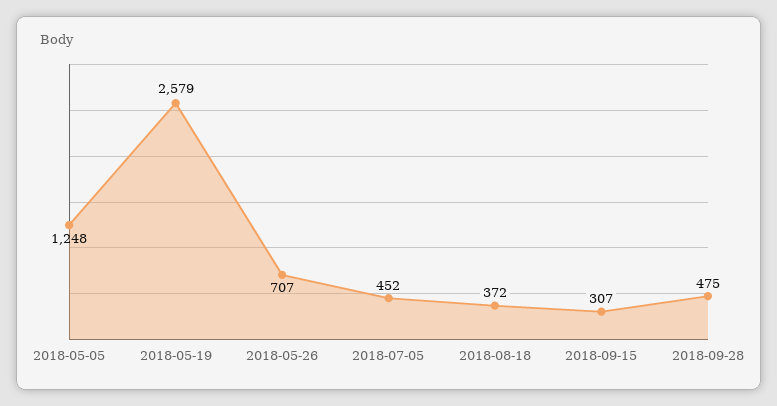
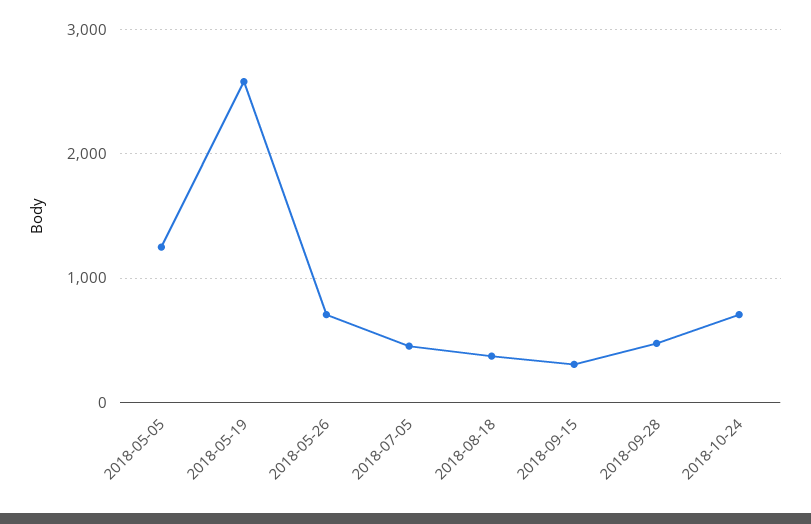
2018-10-24: none -> 700

